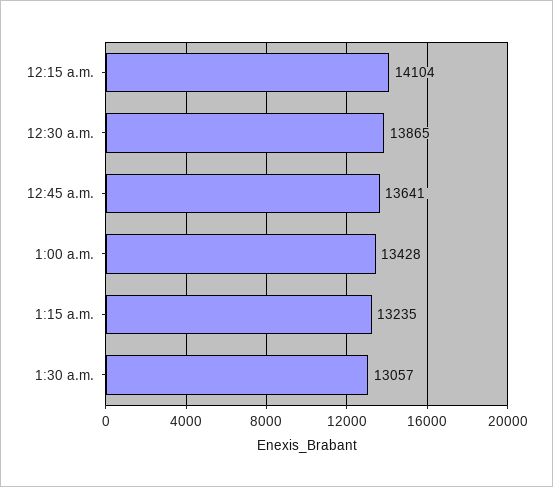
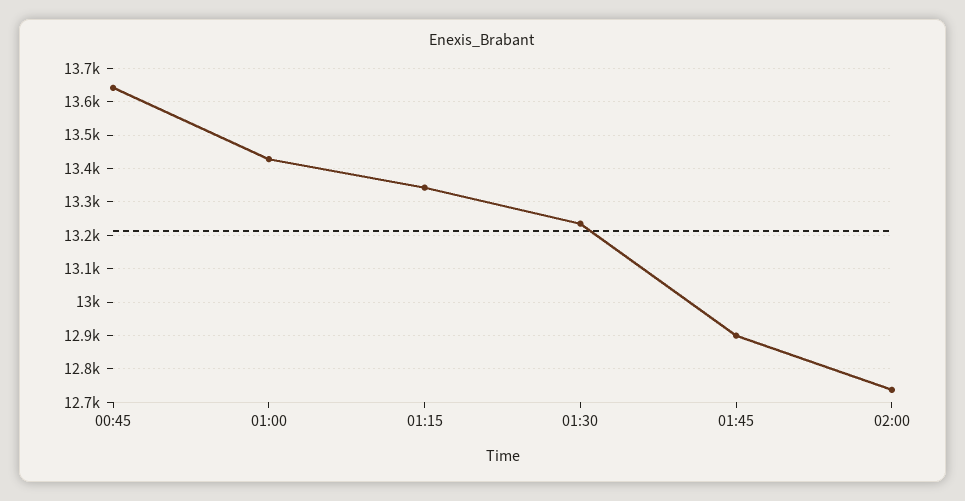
12:15 a.m.: 14104 -> none
12:30 a.m.: 13865 -> none
1:15 a.m.: 13235 -> 13340
1:30 a.m.: 13057 -> 13240
01:45: none -> 12900
02:00: none -> 12740

